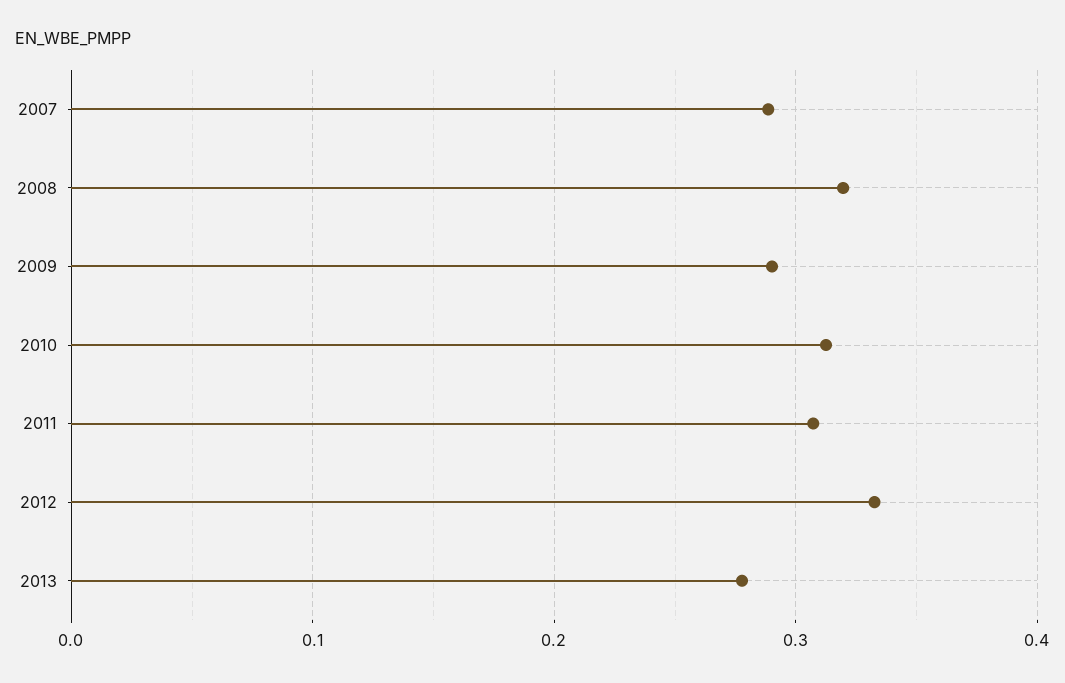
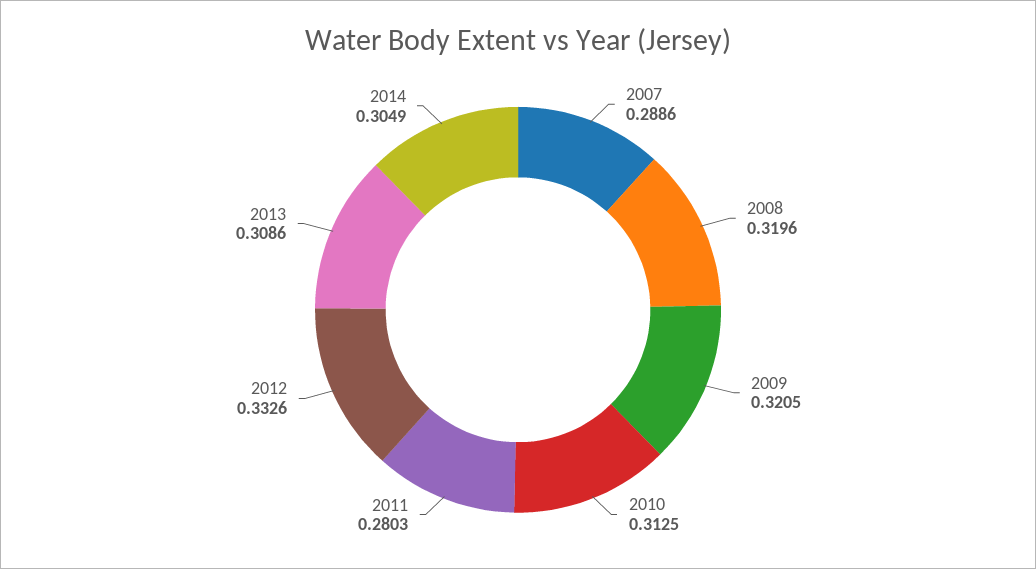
2009: 0.29 -> 0.3205
2011: 0.31 -> 0.2803
2013: 0.28 -> 0.3086
2014: none -> 0.3049

